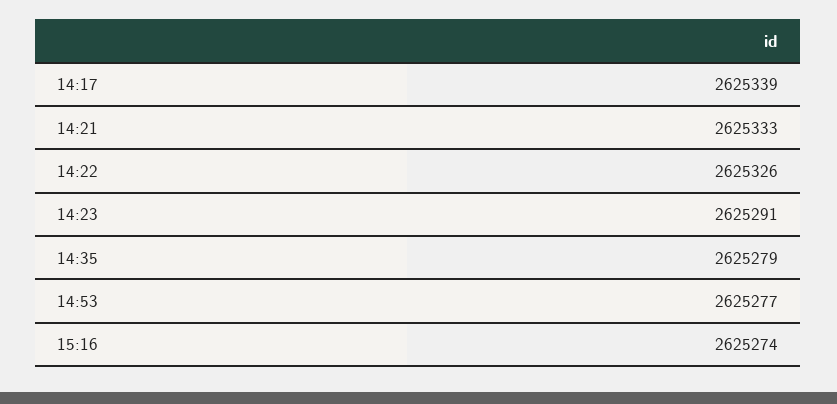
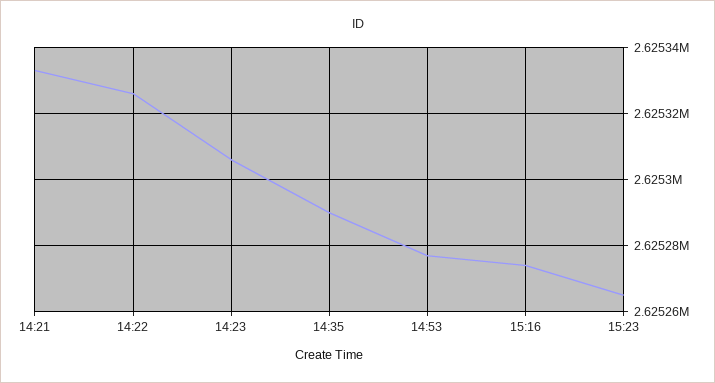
14:17: 2625339 -> none
14:23: 2625291 -> 2625305
14:35: 2625279 -> 2625290
15:23: none -> 2625265

